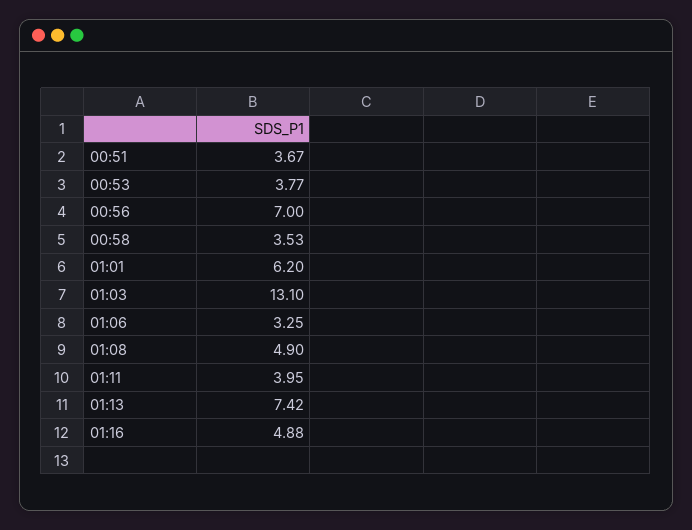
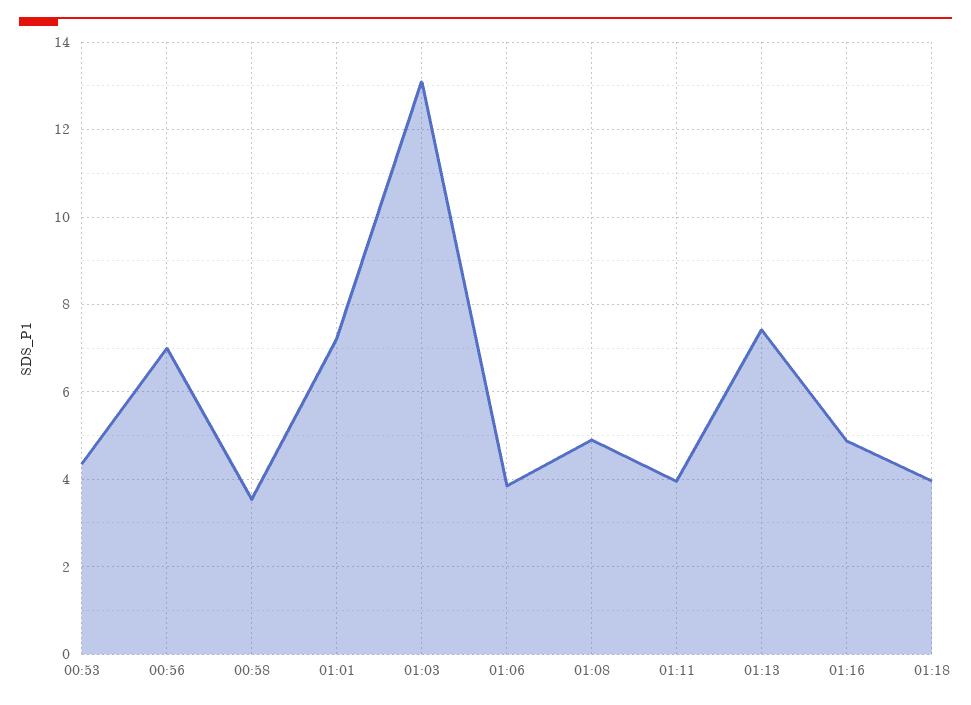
00:51: 3.67 -> none
00:53: 3.77 -> 4.4
01:01: 6.2 -> 7.2
01:06: 3.25 -> 3.8
01:18: none -> 4

